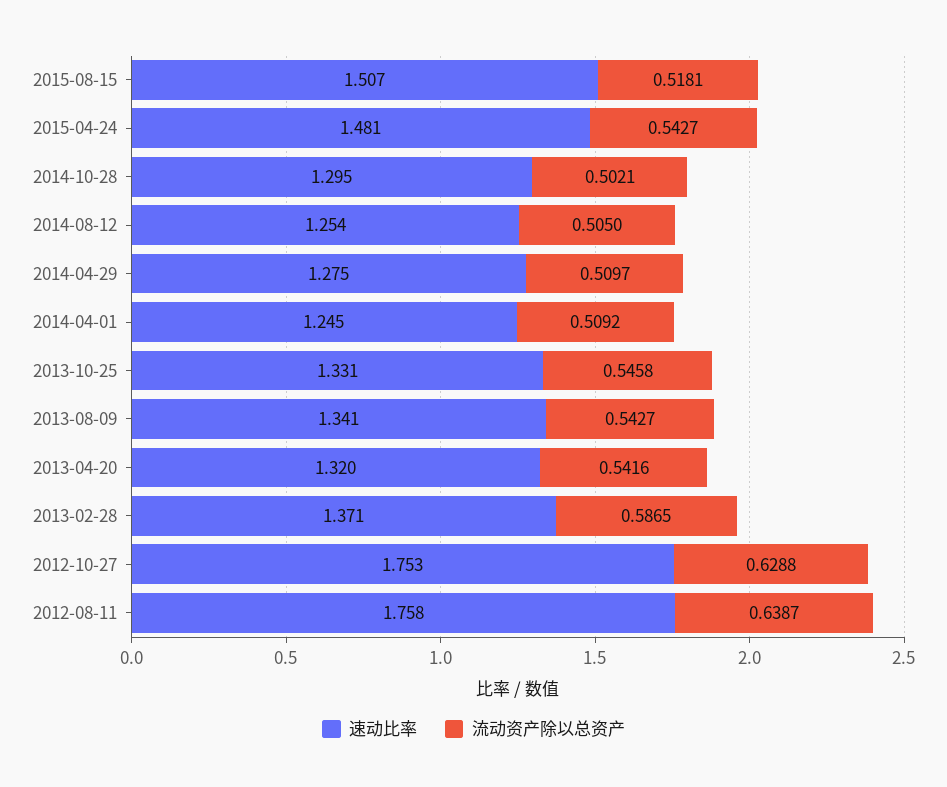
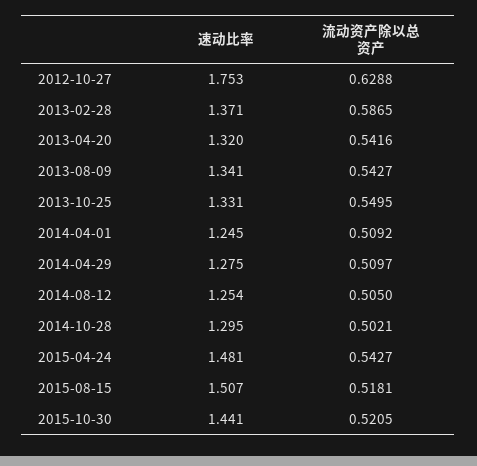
流动资产除以总资产, 2013-10-25: 0.5458 -> 0.5495
速动比率, 2012-08-11: 1.758 -> none
流动资产除以总资产, 2012-08-11: 0.6387 -> none
速动比率, 2015-10-30: none -> 1.441
流动资产除以总资产, 2015-10-30: none -> 0.5205

